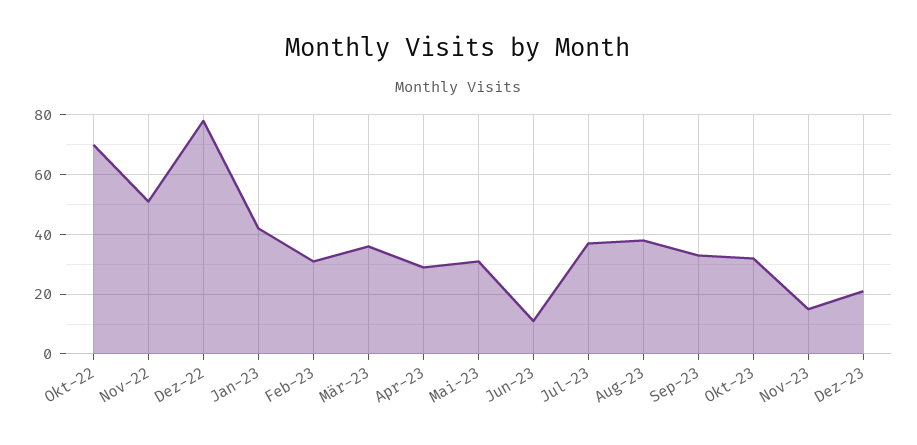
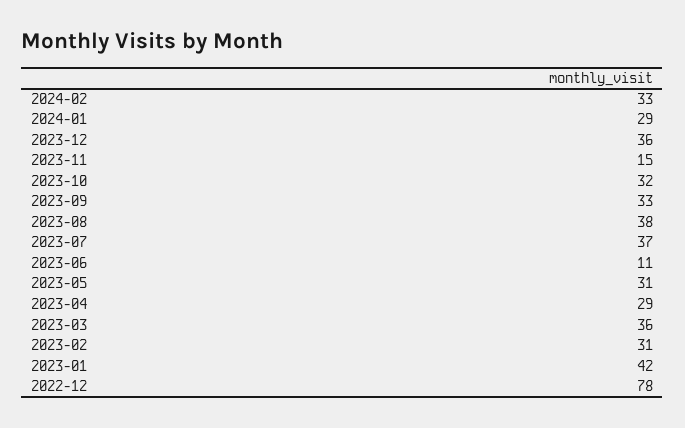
Okt-22: 70 -> none
Nov-22: 50 -> none
Dez-23: 20 -> 36
2024-02: none -> 33
2024-01: none -> 29

